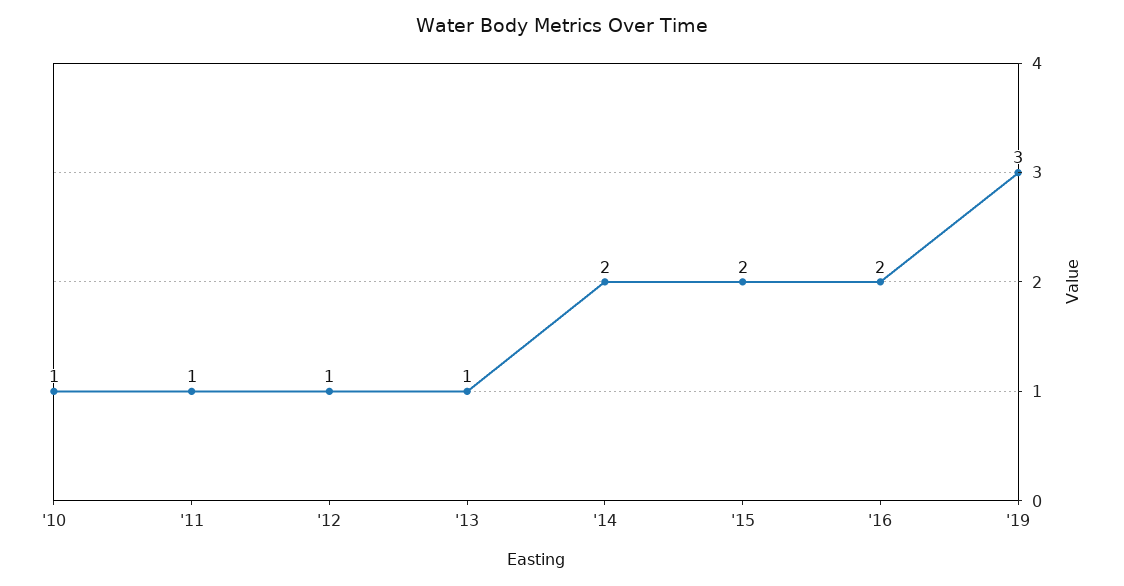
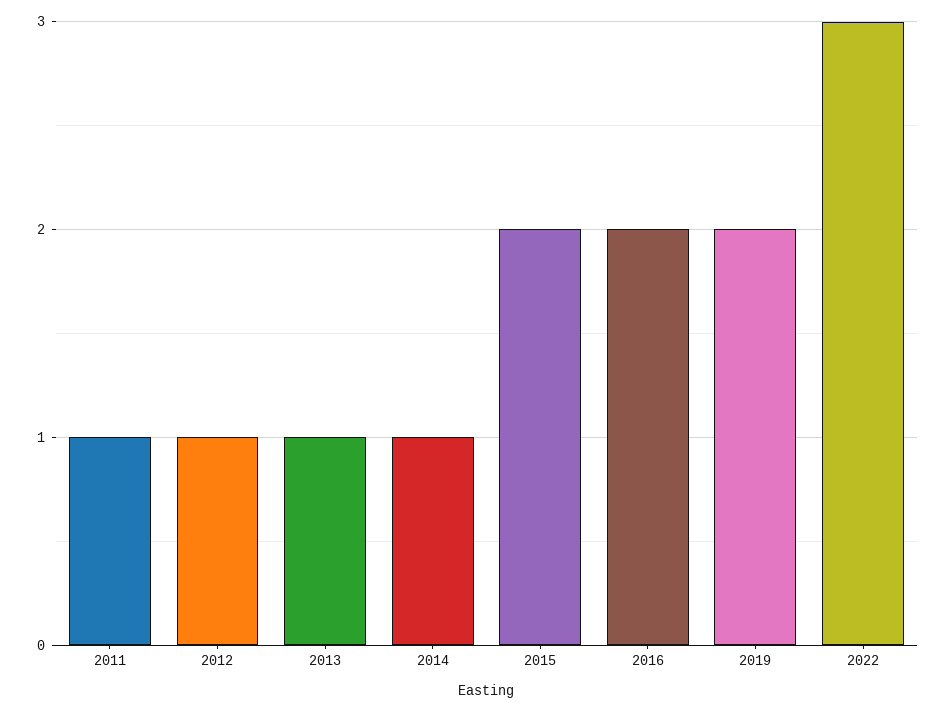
'10: 1 -> none
'14: 2 -> 1
'19: 3 -> 2
2022: none -> 3

